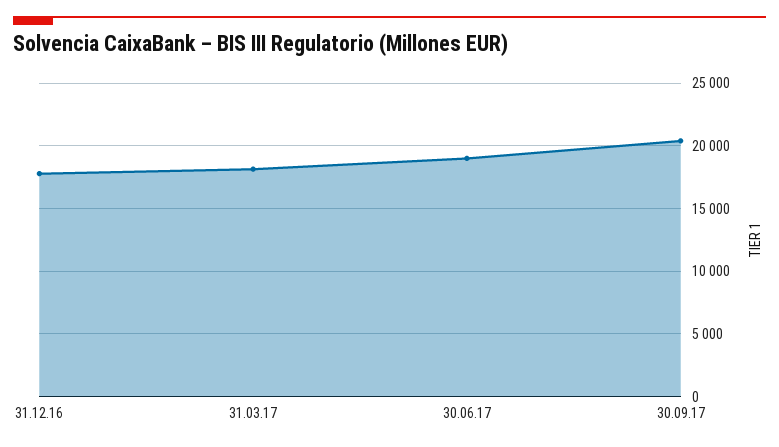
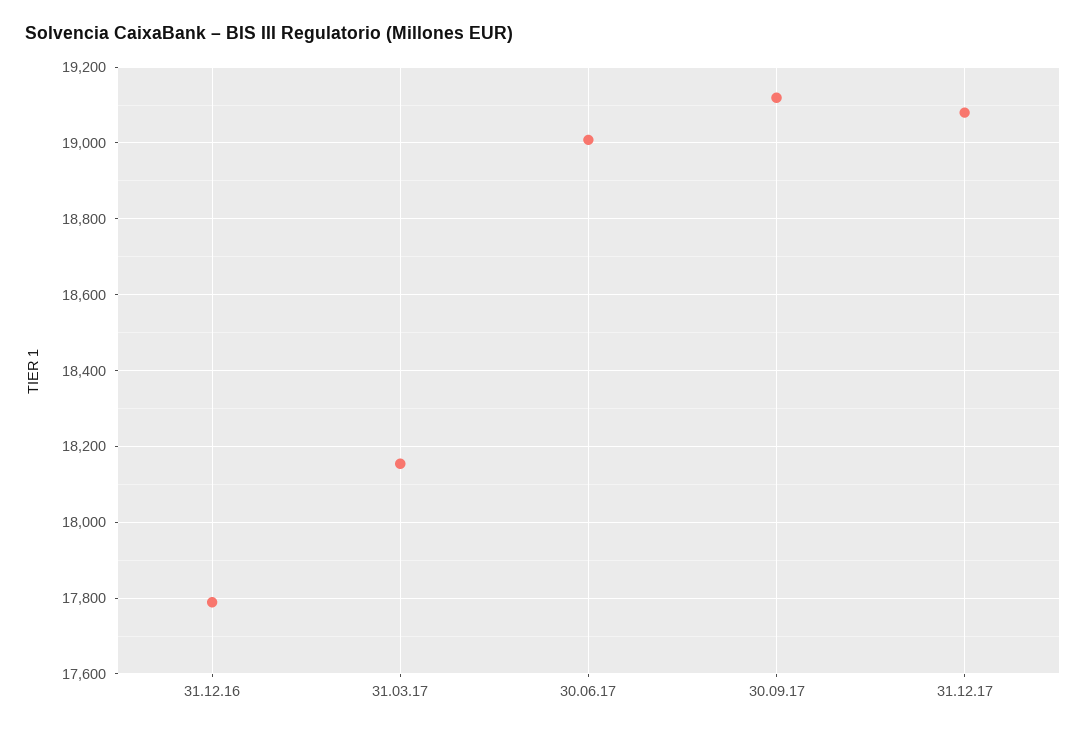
30.09.17: 20500 -> 19120
31.12.17: none -> 19080

